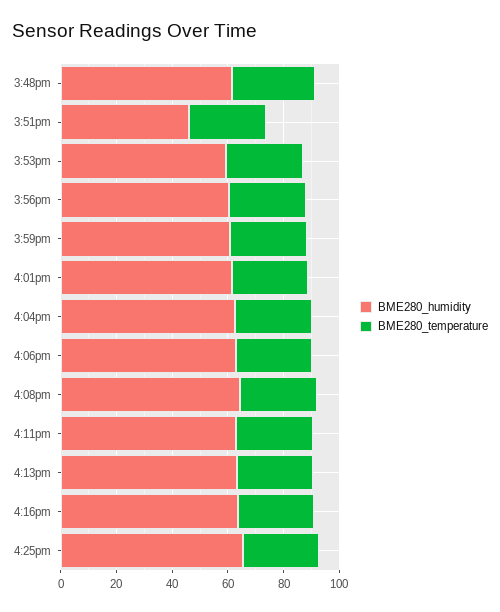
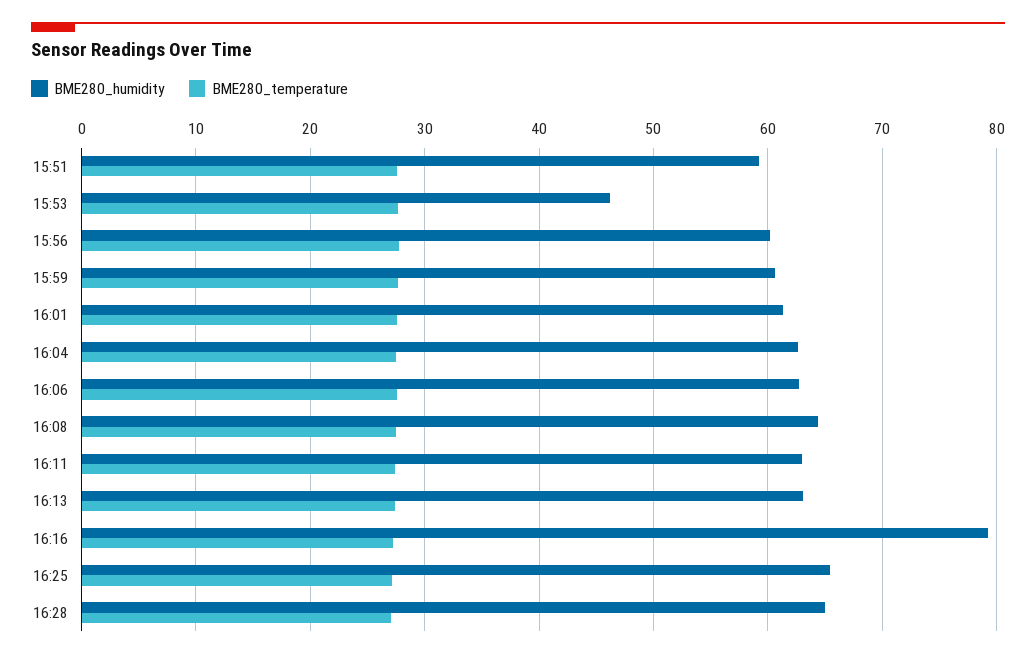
BME280_humidity, 3:48pm: 60 -> none
BME280_temperature, 3:48pm: 30 -> none
BME280_humidity, 3:51pm: 45 -> 59
BME280_humidity, 3:53pm: 60 -> 46
BME280_humidity, 4:16pm: 65 -> 79
BME280_humidity, 16:28: none -> 65
BME280_temperature, 16:28: none -> 27

